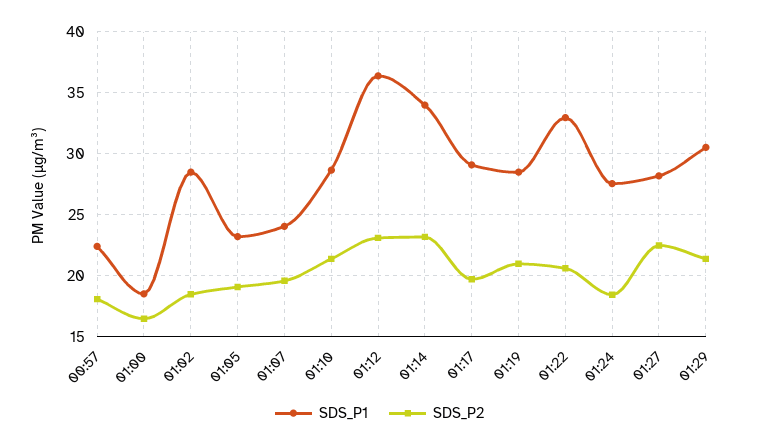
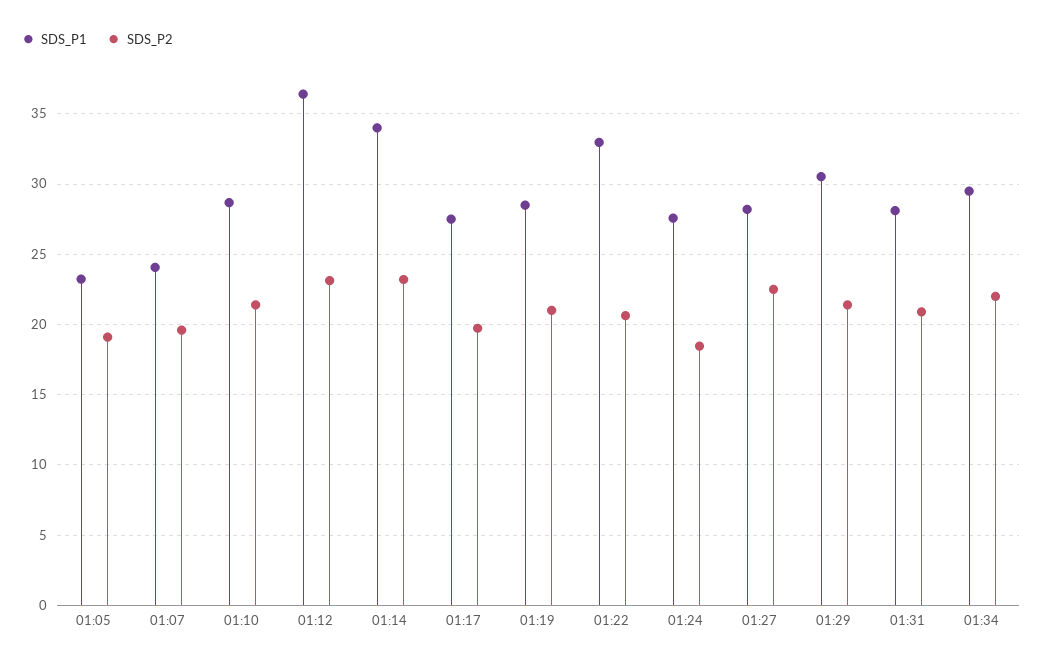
SDS_P1, 00:57: 22.5 -> none
SDS_P2, 00:57: 18 -> none
SDS_P1, 01:00: 18.5 -> none
SDS_P2, 01:00: 16.5 -> none
SDS_P1, 01:02: 28.5 -> none
SDS_P2, 01:02: 18.5 -> none
SDS_P1, 01:17: 29 -> 27.5
SDS_P1, 01:31: none -> 28
SDS_P2, 01:31: none -> 21
SDS_P1, 01:34: none -> 29.5
SDS_P2, 01:34: none -> 22

